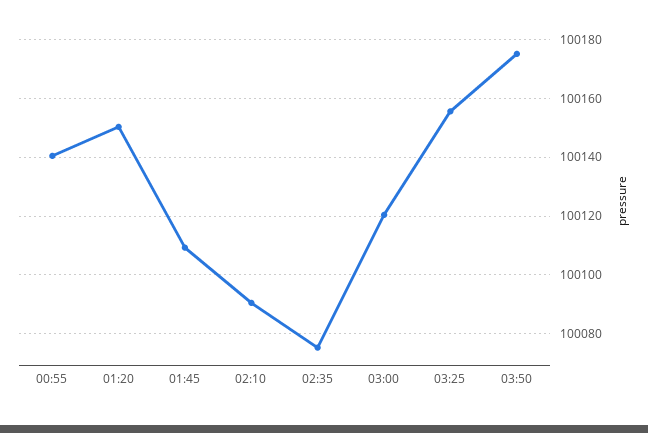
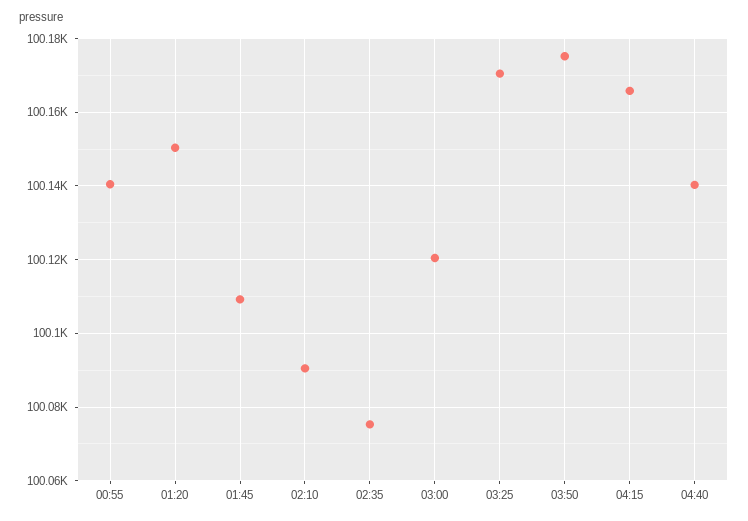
03:25: 100155 -> 100170
04:15: none -> 100166
04:40: none -> 100140

